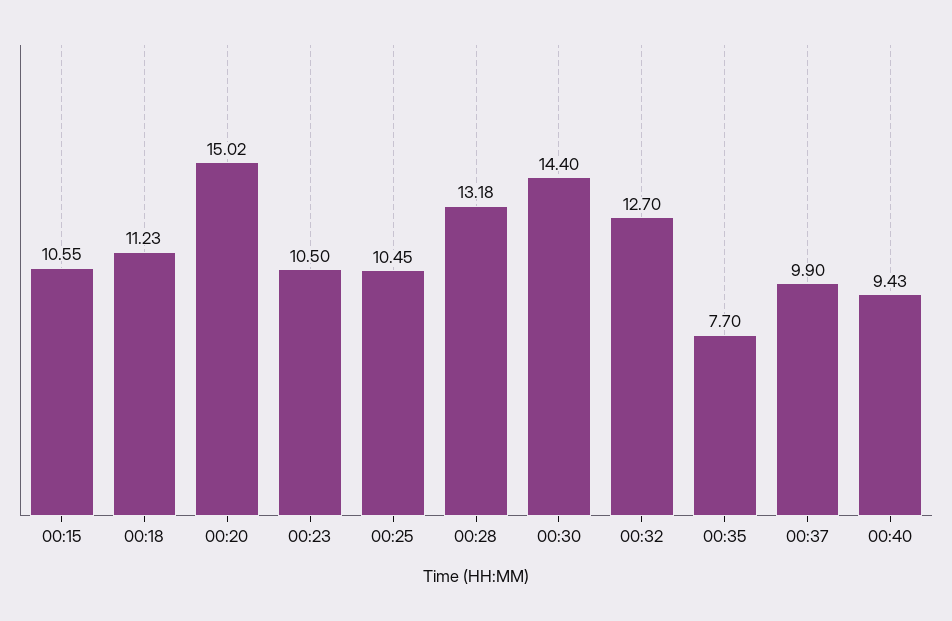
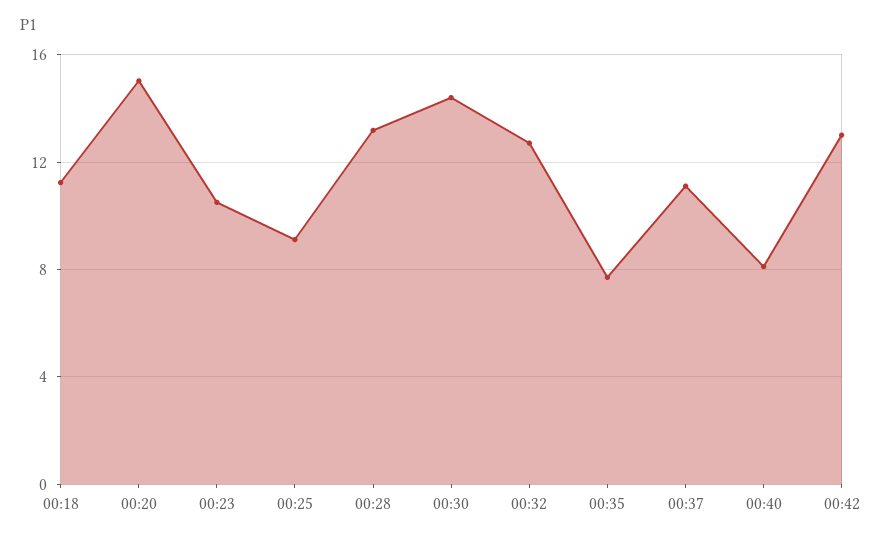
00:15: 10.55 -> none
00:25: 10.45 -> 9
00:37: 9.9 -> 11
00:40: 9.43 -> 8
00:42: none -> 13

